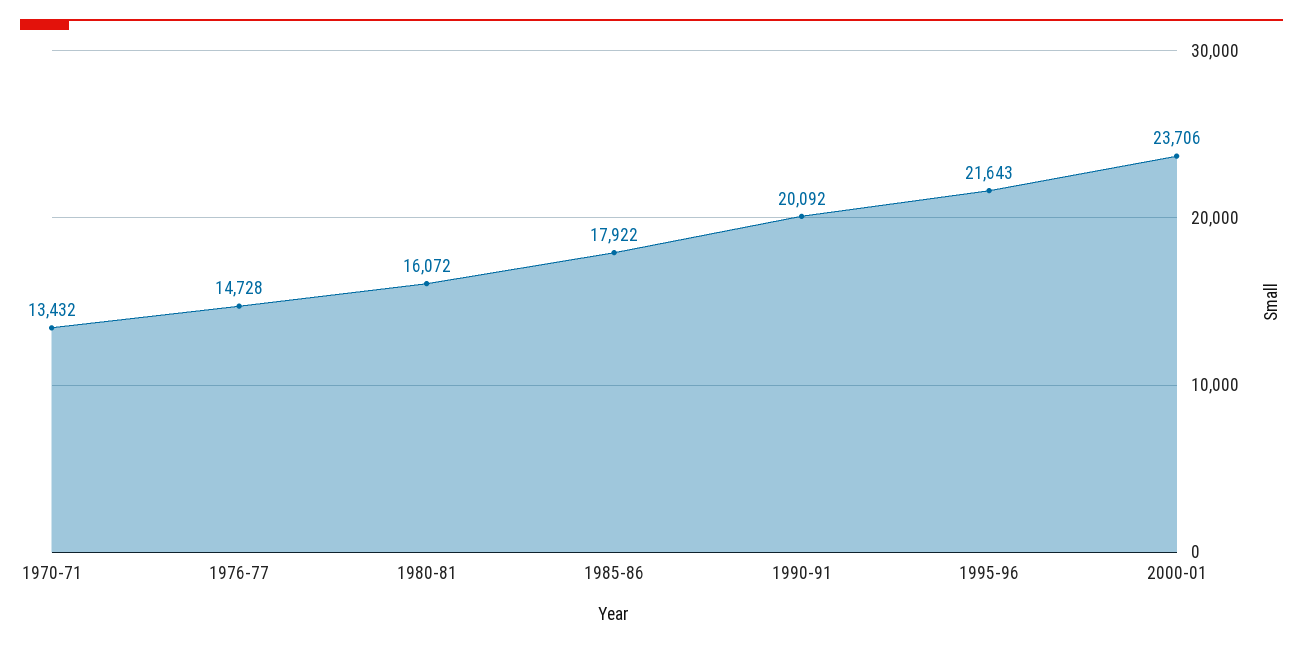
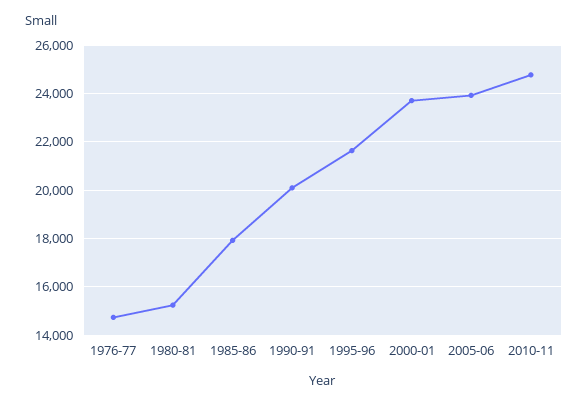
1970-71: 13432 -> none
1980-81: 16072 -> 15250
2005-06: none -> 24000
2010-11: none -> 24750

